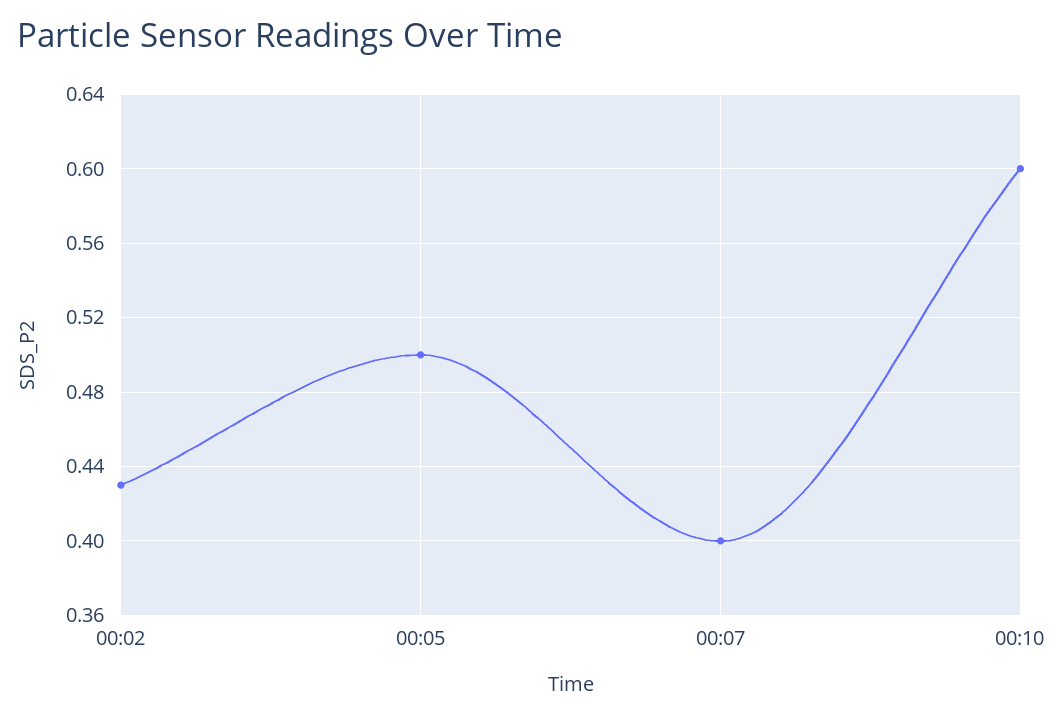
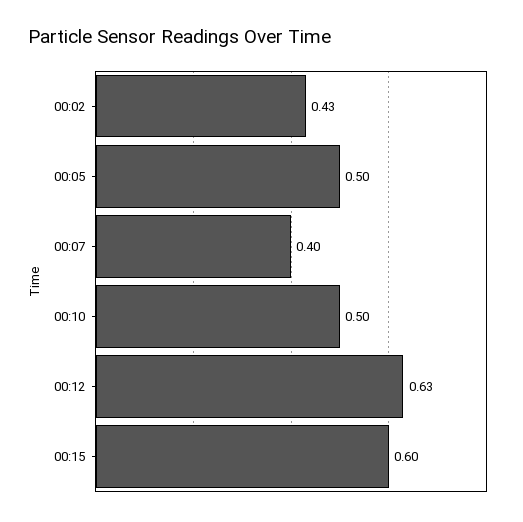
00:10: 0.6 -> 0.5
00:12: none -> 0.63
00:15: none -> 0.6

